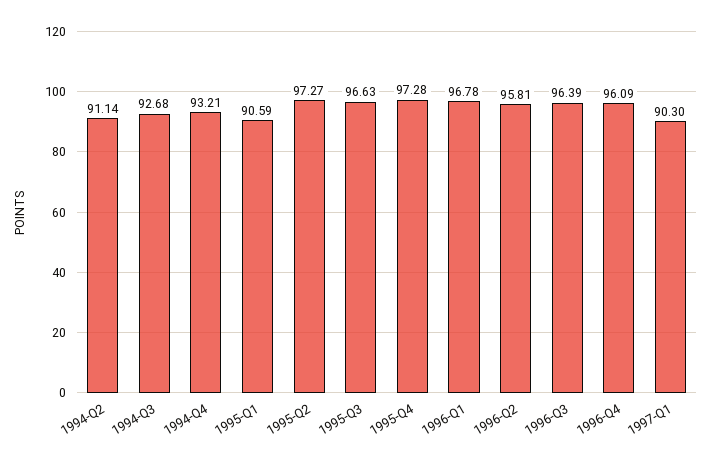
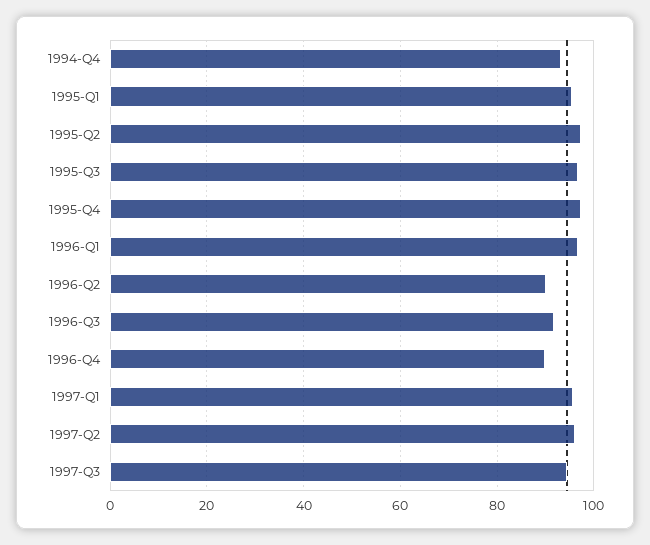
1994-Q2: 91.14 -> none
1994-Q3: 92.68 -> none
1995-Q1: 90.59 -> 96
1996-Q2: 95.81 -> 90
1996-Q3: 96.39 -> 92
1996-Q4: 96.09 -> 90
1997-Q1: 90.3 -> 96
1997-Q2: none -> 96
1997-Q3: none -> 94

